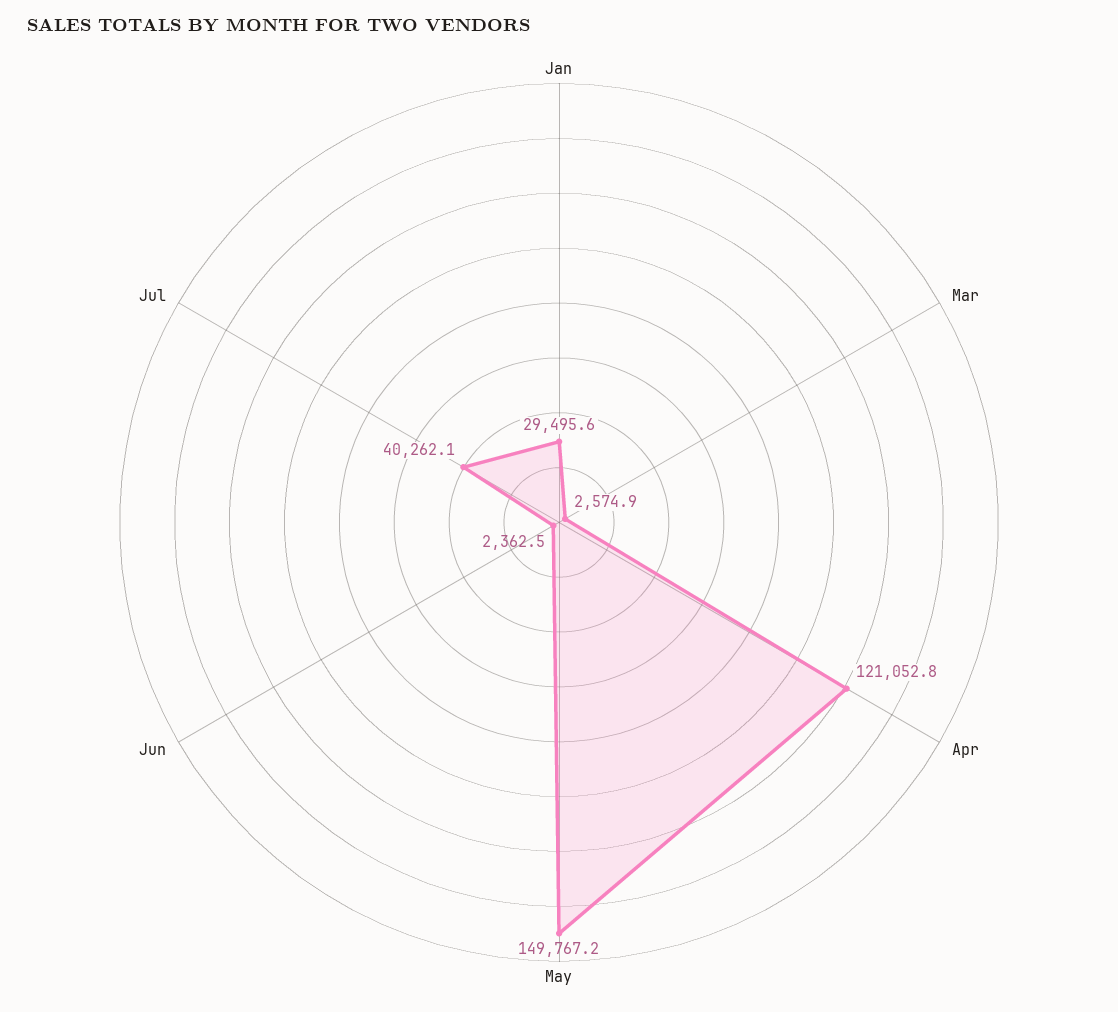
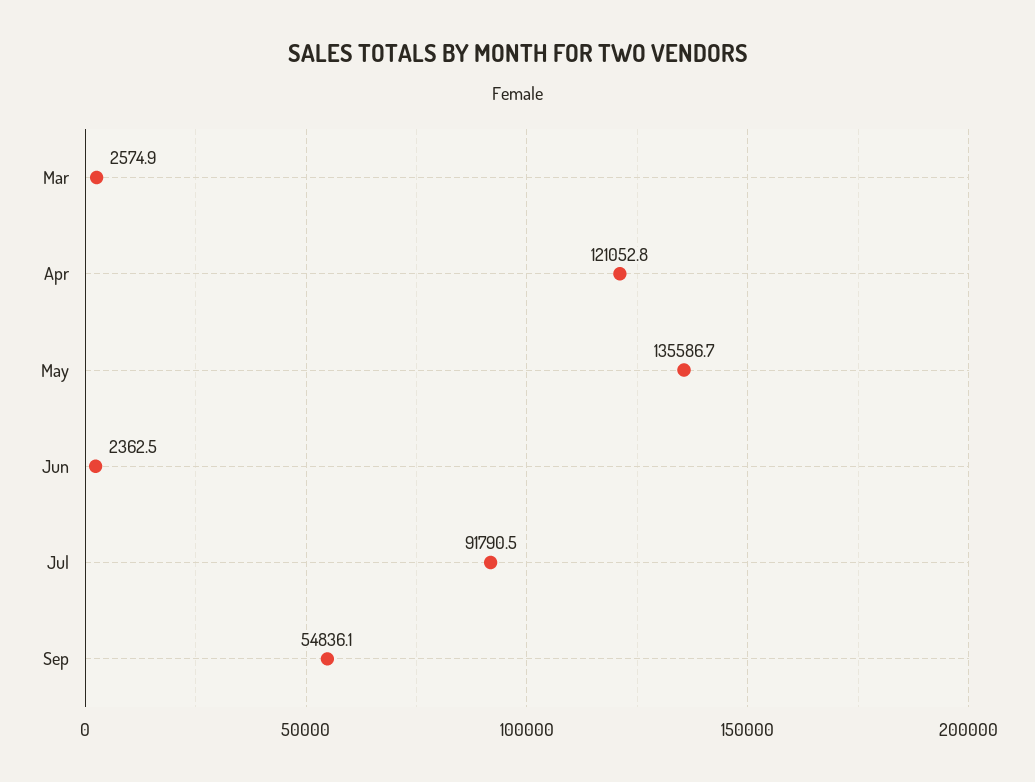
Jan: 29495.6 -> none
May: 149767.2 -> 135586.7
Jul: 40262.1 -> 91790.5
Sep: none -> 54836.1

